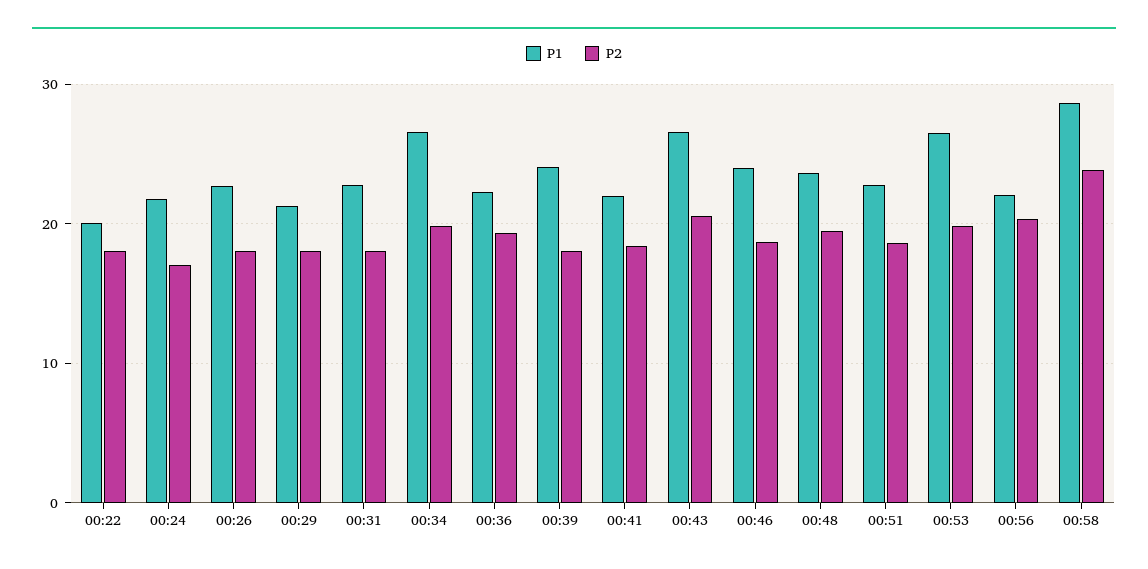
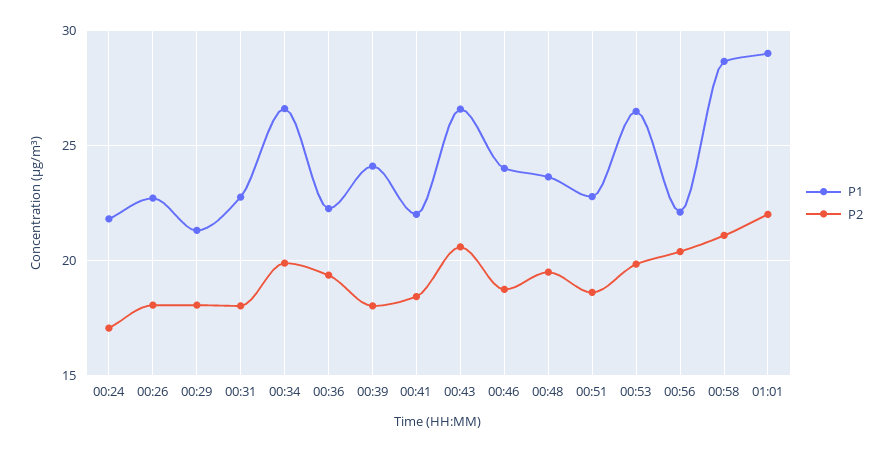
P1, 00:22: 20 -> none
P2, 00:22: 18 -> none
P2, 00:58: 24 -> 21
P1, 01:01: none -> 29
P2, 01:01: none -> 22

